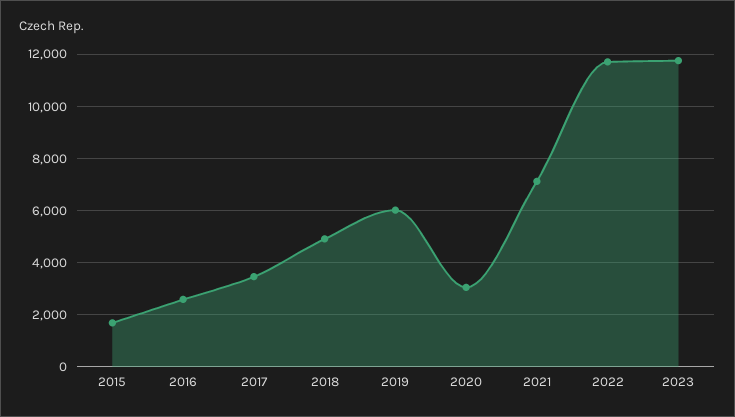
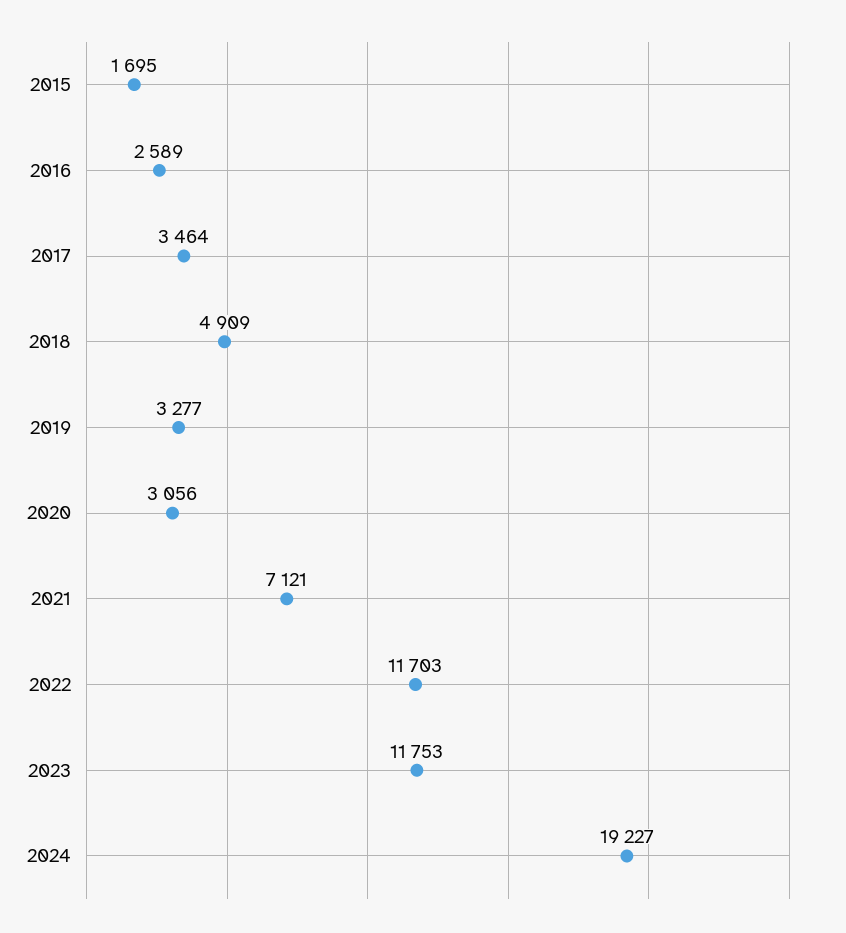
2019: 6000 -> 3277
2024: none -> 19227

